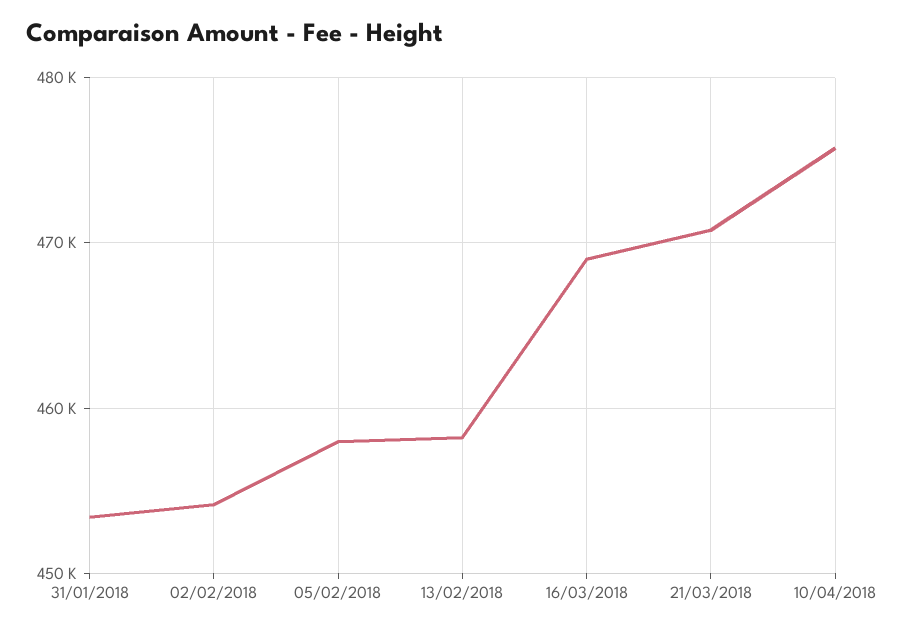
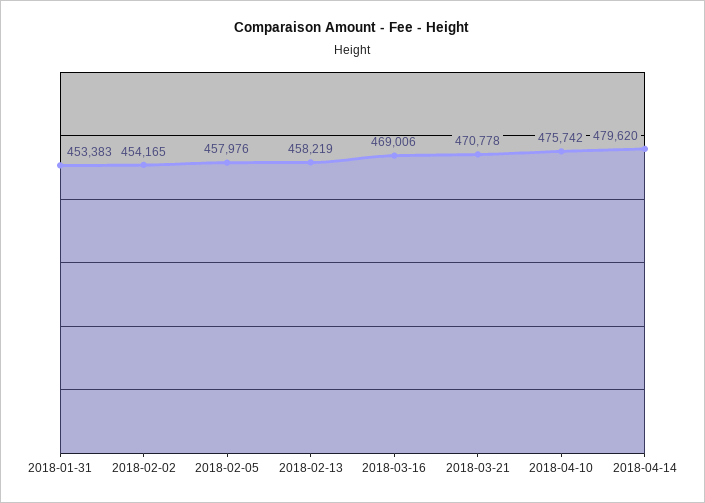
2018-04-14: none -> 479620

